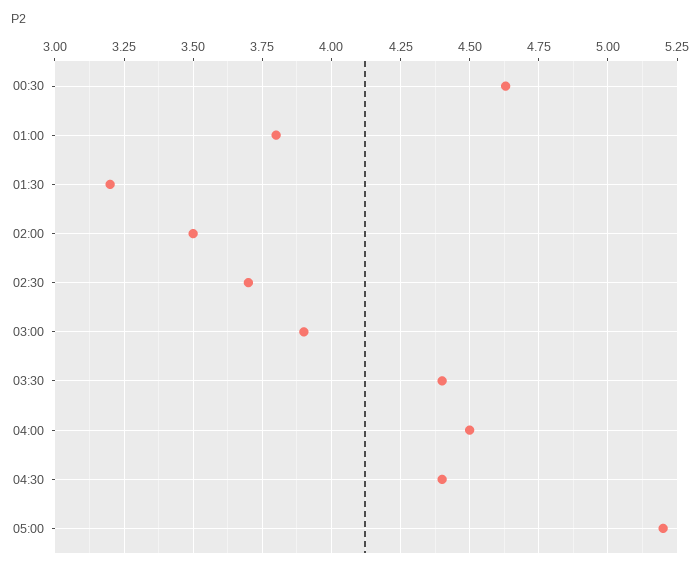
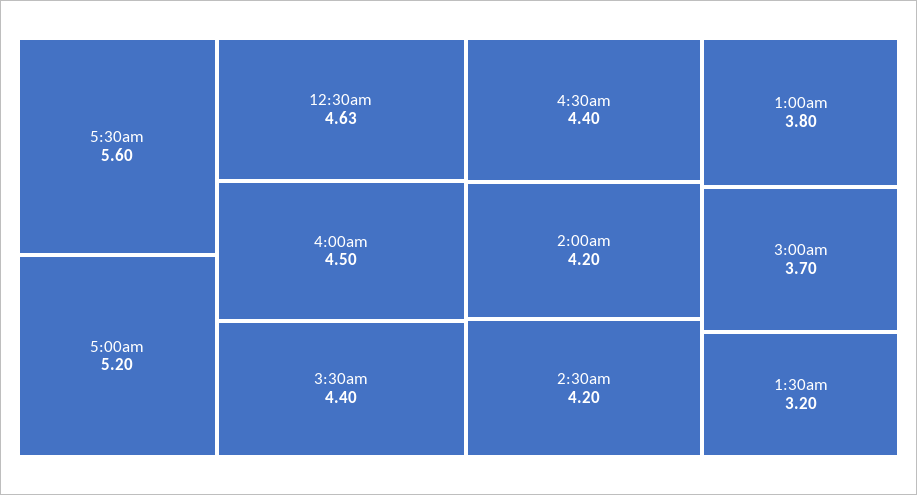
02:00: 3.5 -> 4.2
02:30: 3.7 -> 4.2
03:00: 3.9 -> 3.7
5:30am: none -> 5.6

